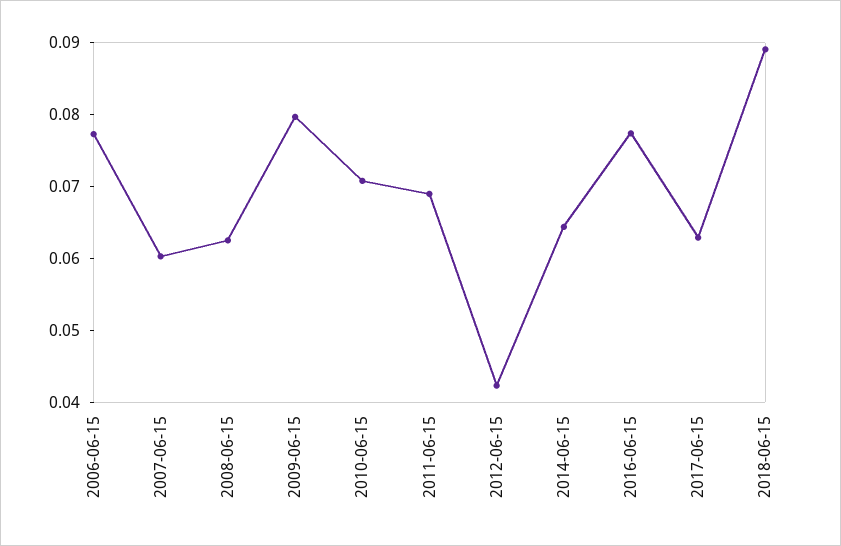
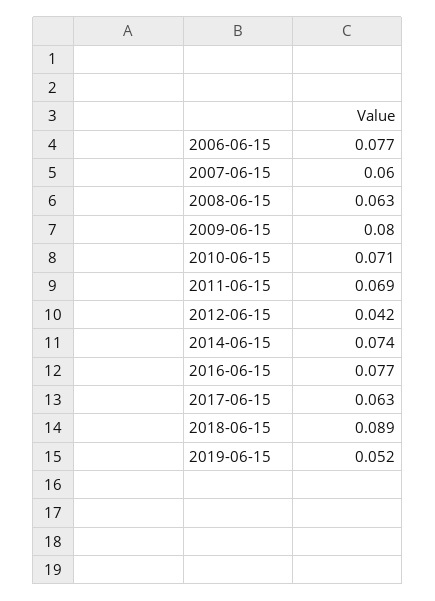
2014-06-15: 0.064 -> 0.074
2019-06-15: none -> 0.052

